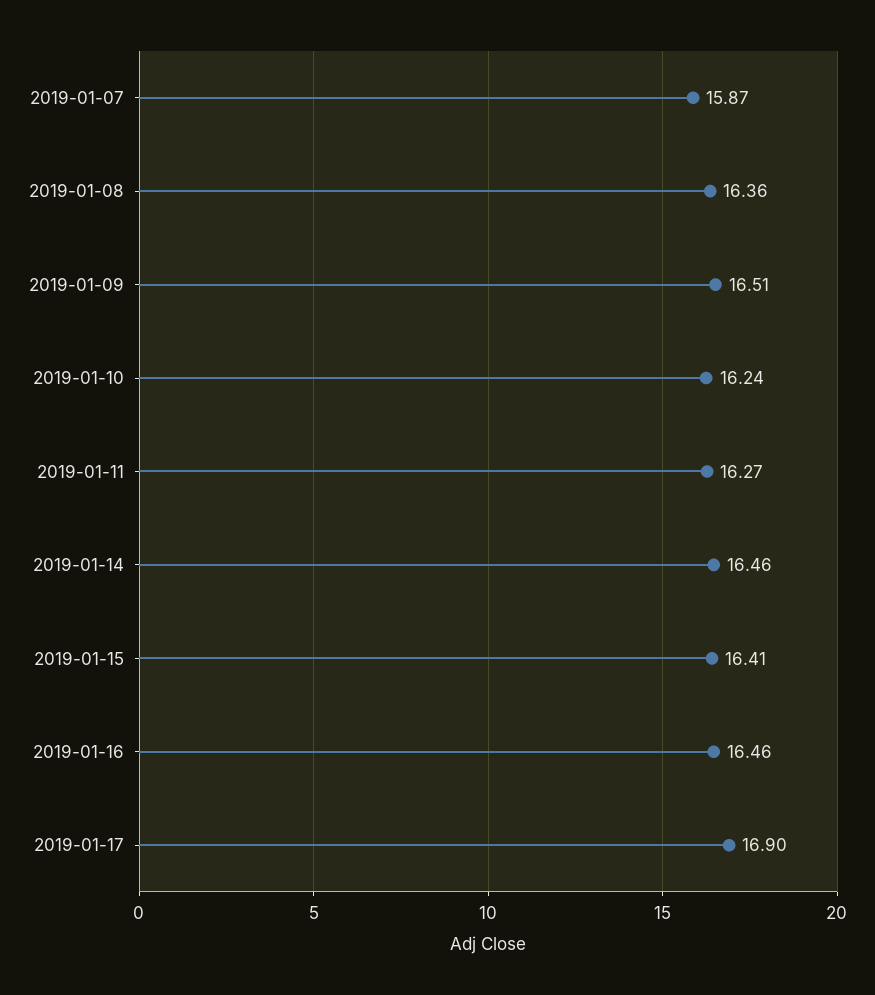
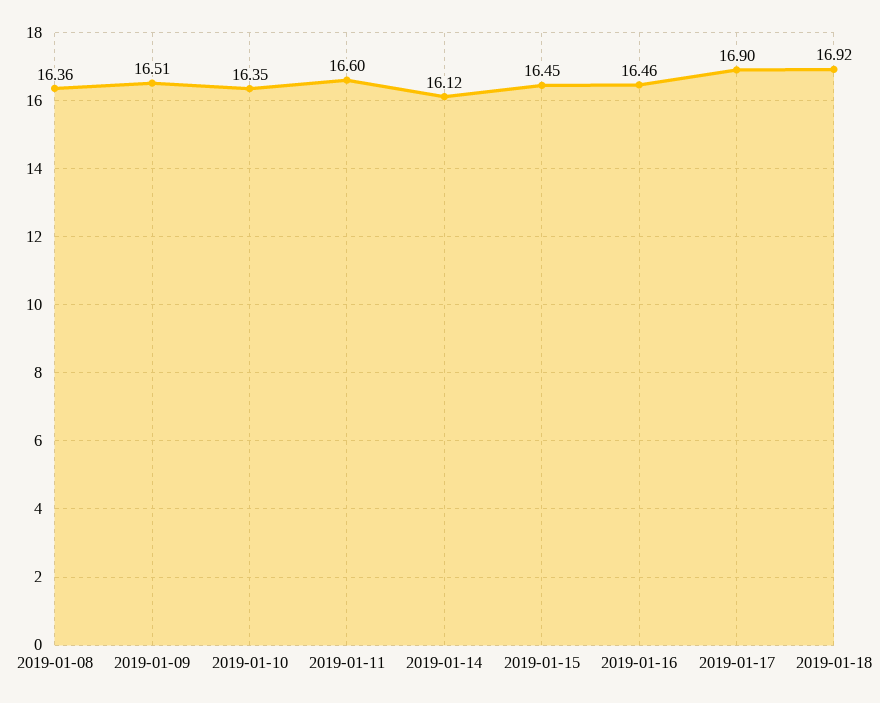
2019-01-07: 15.87 -> none
2019-01-10: 16.24 -> 16.35
2019-01-11: 16.27 -> 16.6
2019-01-14: 16.46 -> 16.12
2019-01-15: 16.41 -> 16.45
2019-01-18: none -> 16.92

